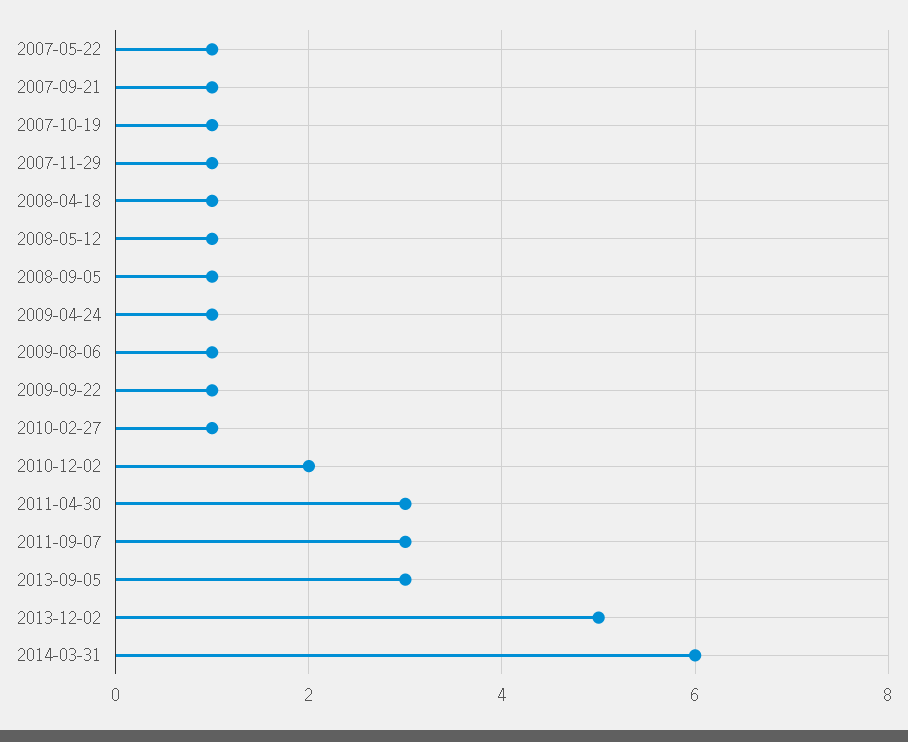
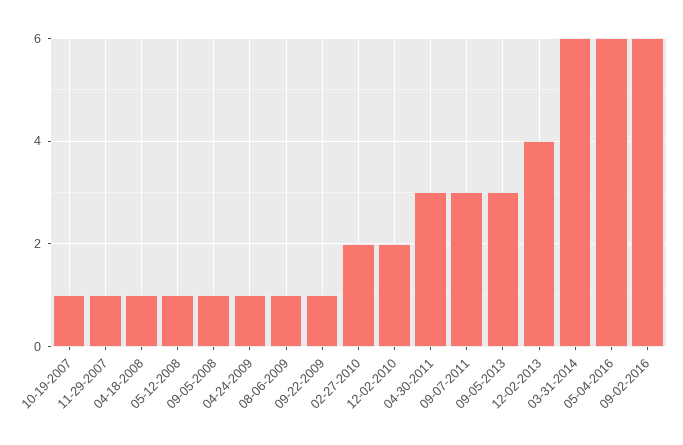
2007-05-22: 1 -> none
2007-09-21: 1 -> none
2010-02-27: 1 -> 2
2013-12-02: 5 -> 4
05-04-2016: none -> 6
09-02-2016: none -> 6

